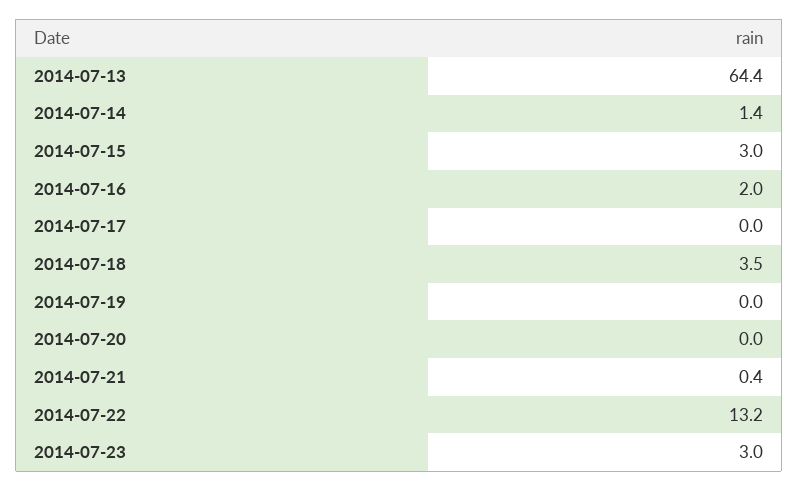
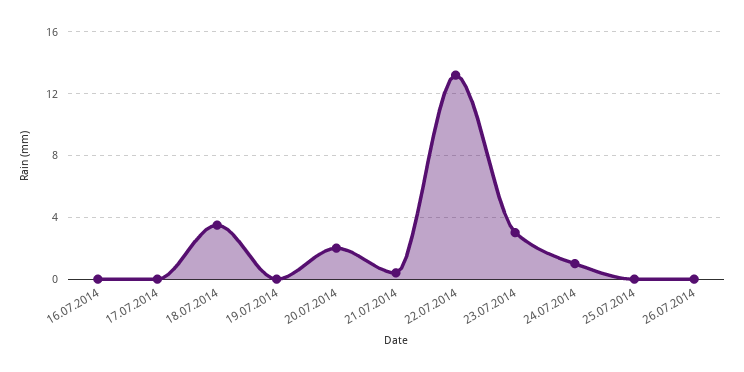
2014-07-13: 64.4 -> none
2014-07-14: 1.4 -> none
2014-07-15: 3 -> none
2014-07-16: 2 -> 0
2014-07-20: 0 -> 2
24.07.2014: none -> 1
25.07.2014: none -> 0
26.07.2014: none -> 0

